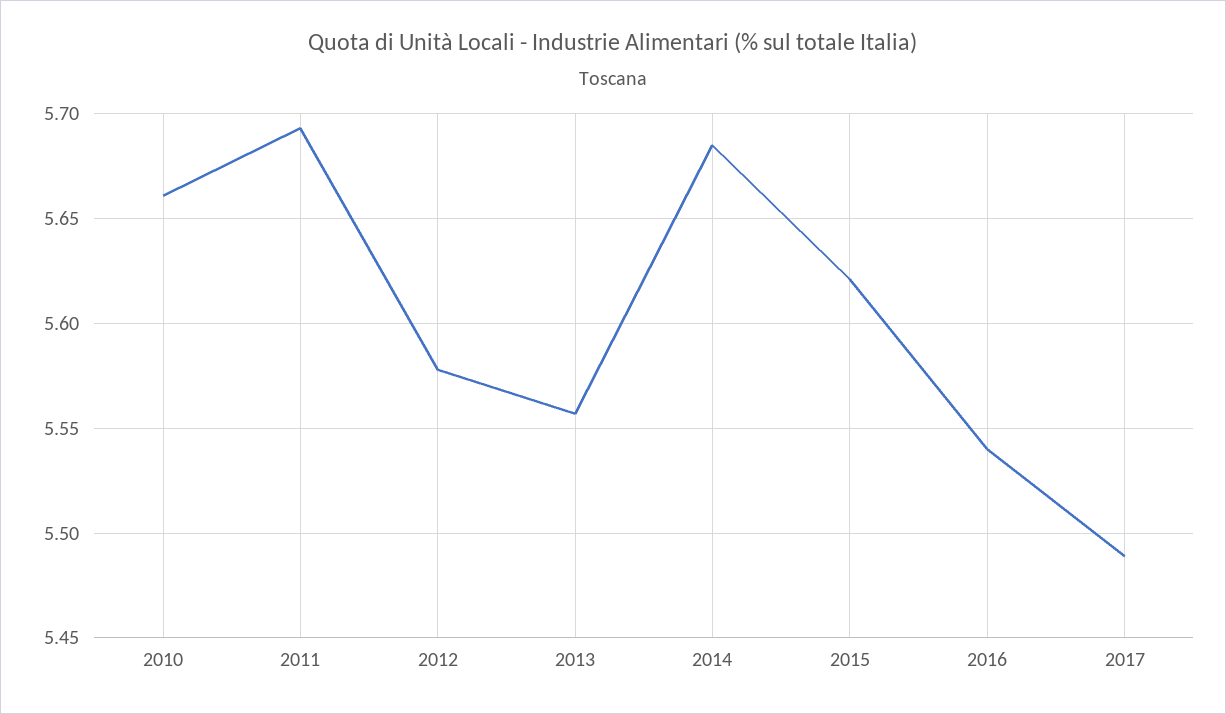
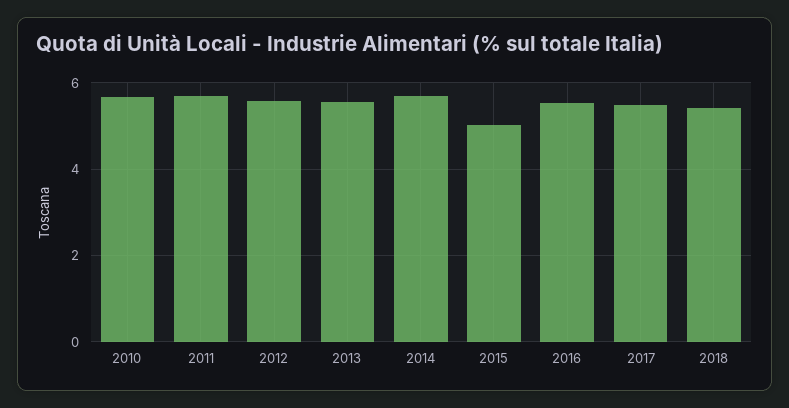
2015: 5.62 -> 5
2018: none -> 5.4

